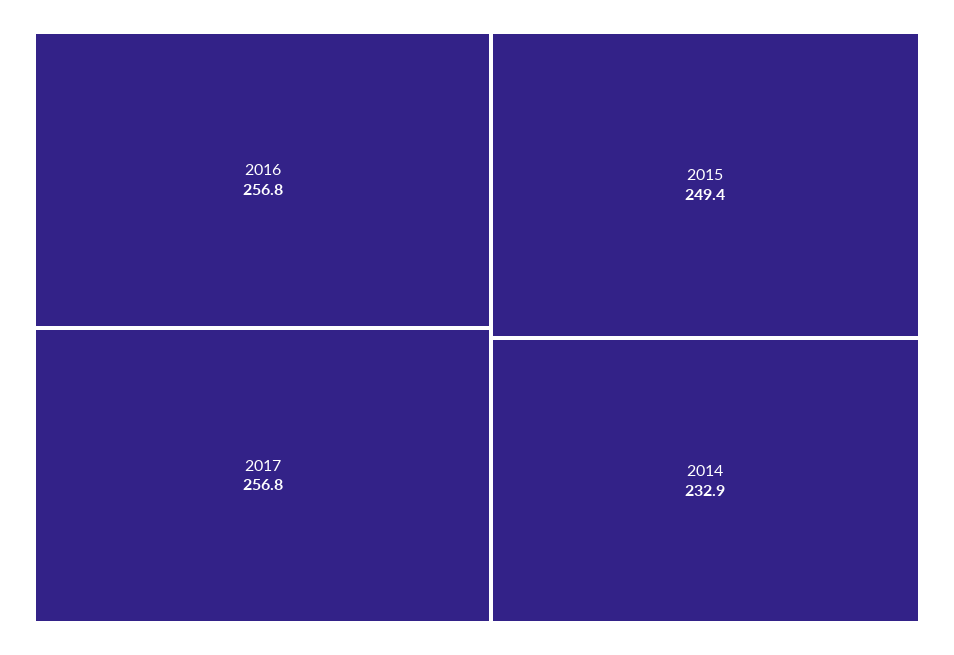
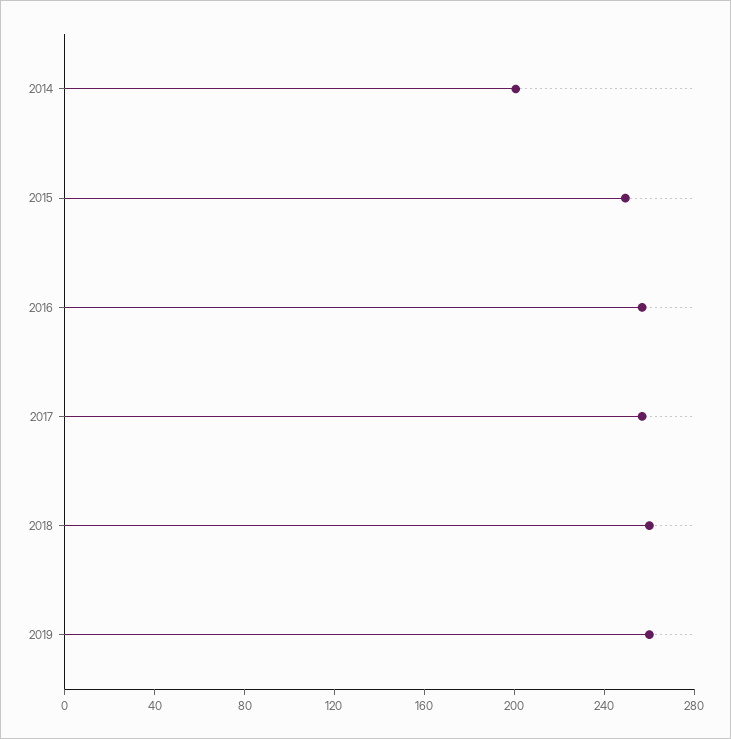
2014: 232.9 -> 200
2018: none -> 260
2019: none -> 260

